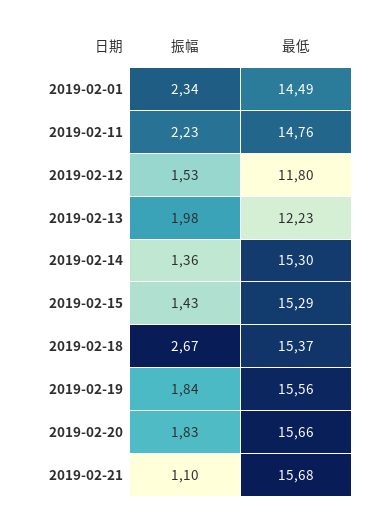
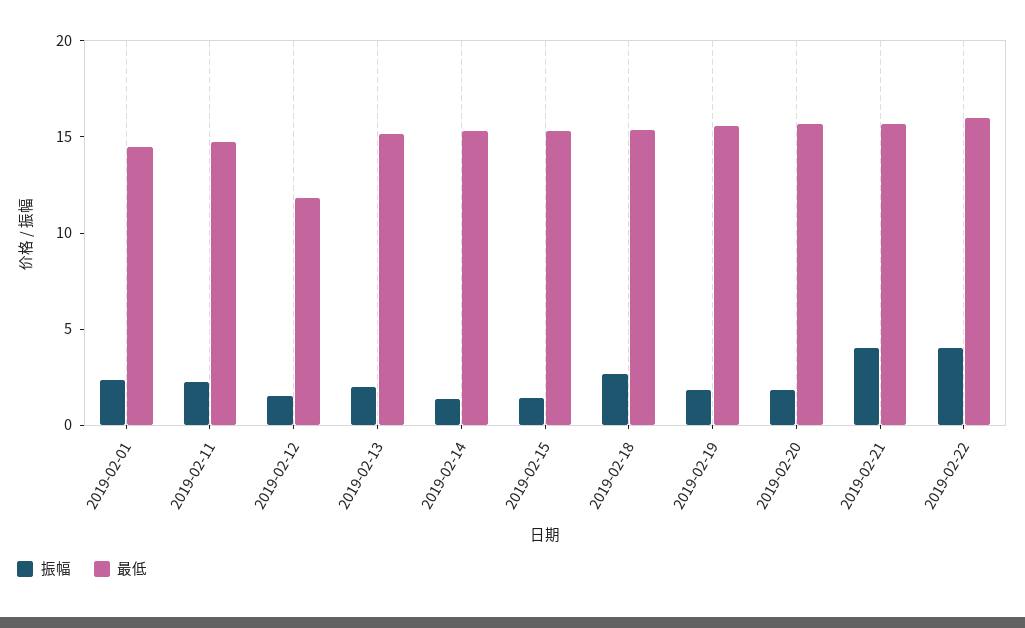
最低, 2019-02-13: 12.23 -> 15
振幅, 2019-02-21: 1.1 -> 4
振幅, 2019-02-22: none -> 4
最低, 2019-02-22: none -> 16

